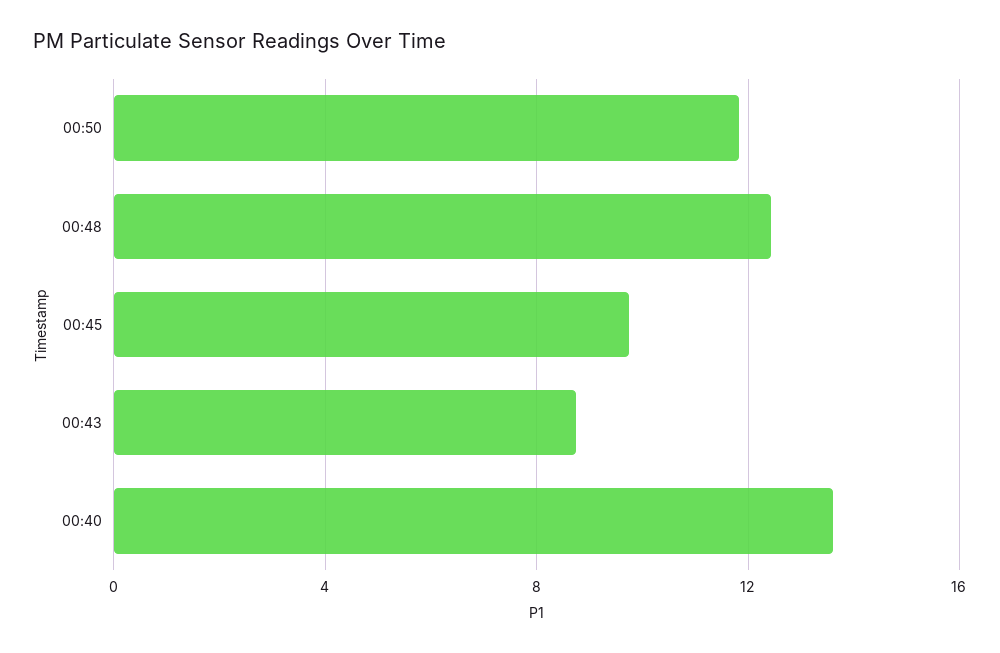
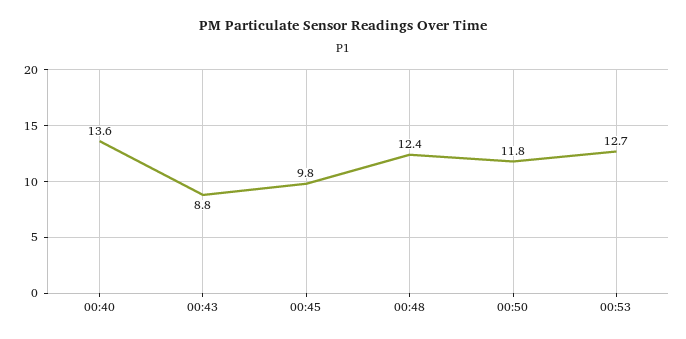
00:53: none -> 12.7

